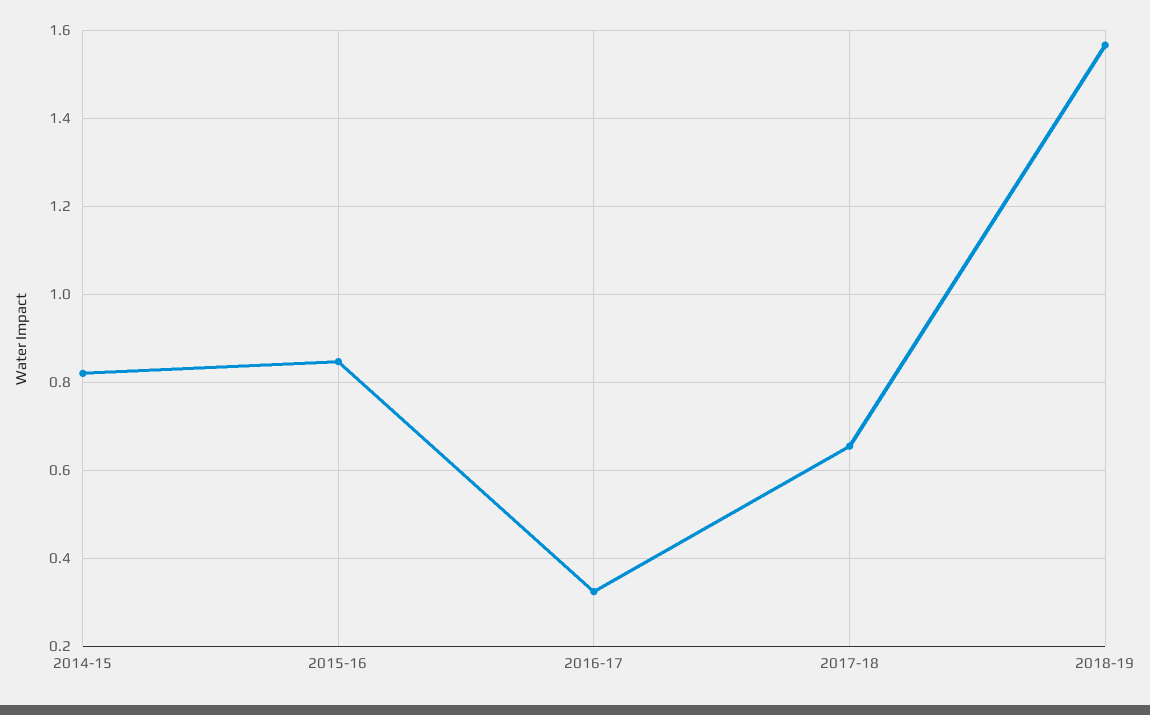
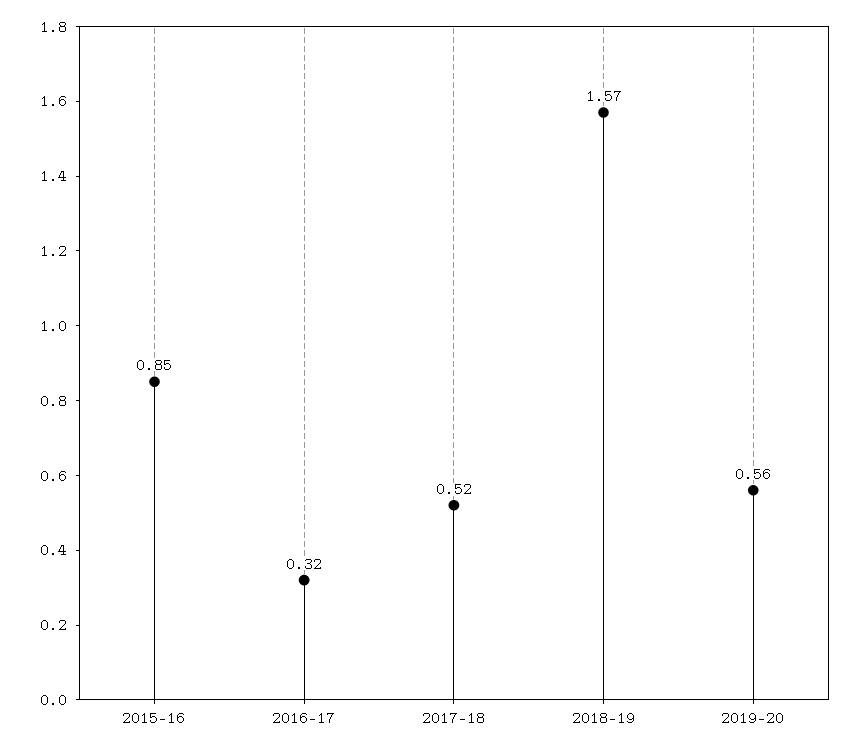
2014-15: 0.82 -> none
2017-18: 0.66 -> 0.52
2019-20: none -> 0.56

